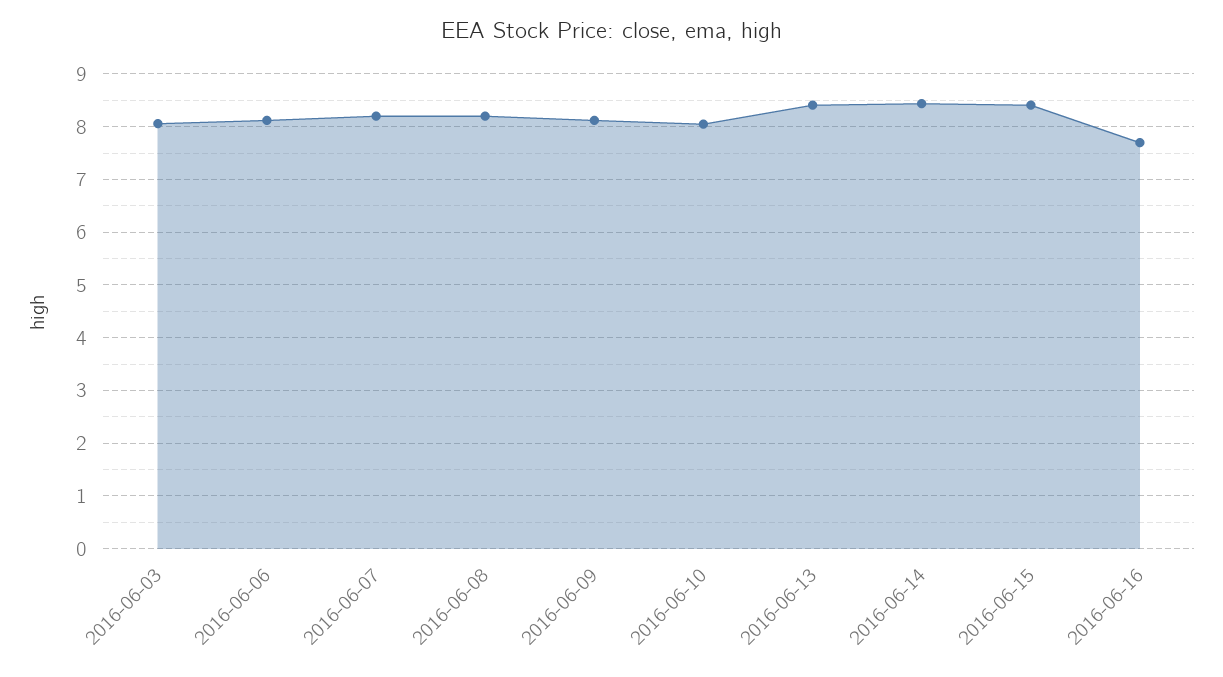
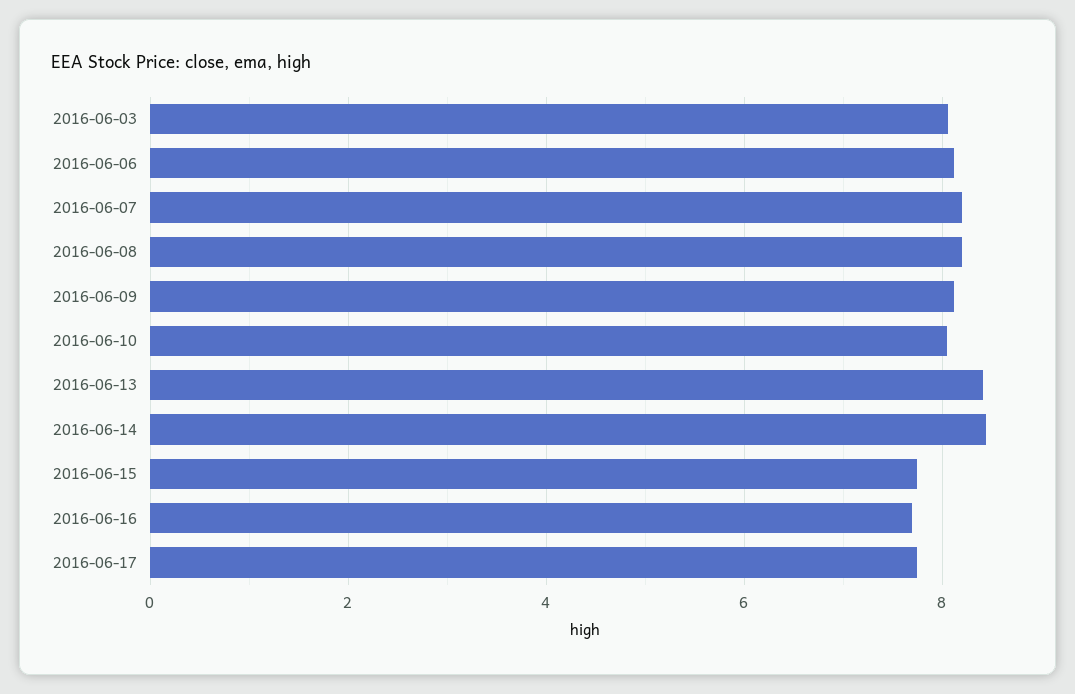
2016-06-15: 8.4 -> 7.8
2016-06-17: none -> 7.8

